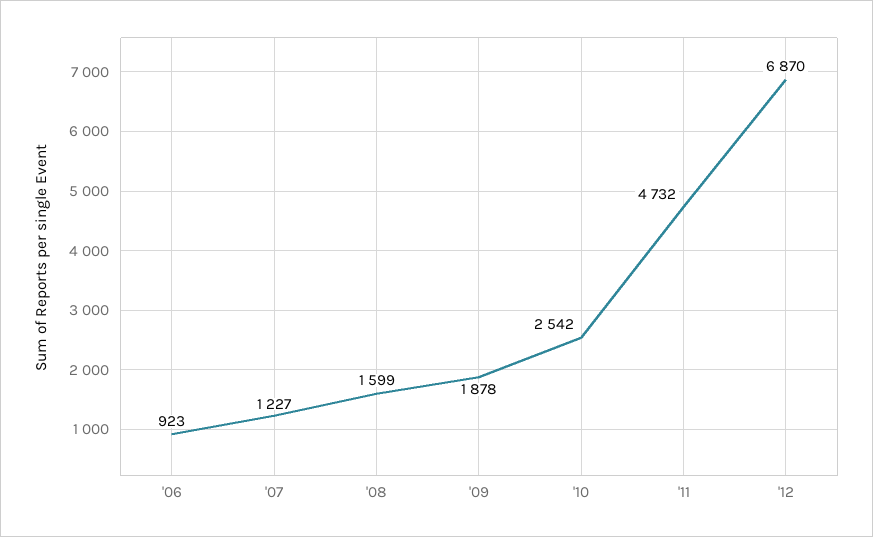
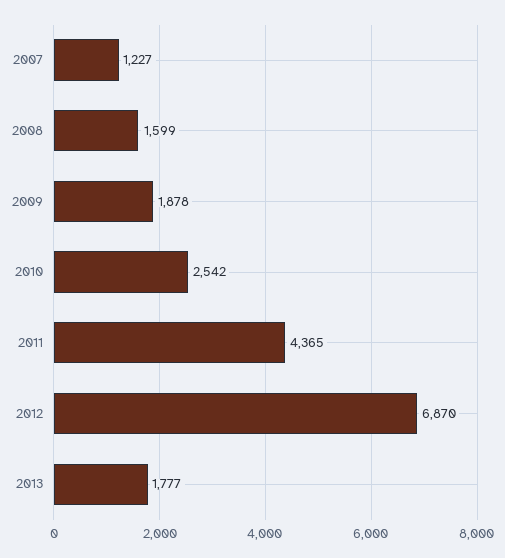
'06: 923 -> none
'11: 4732 -> 4365
2013: none -> 1777

